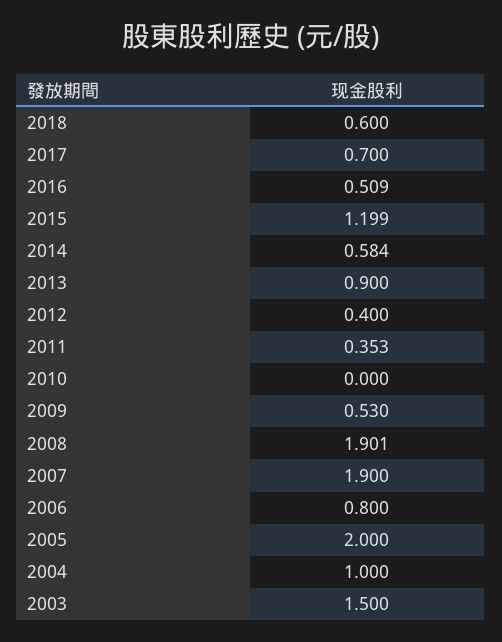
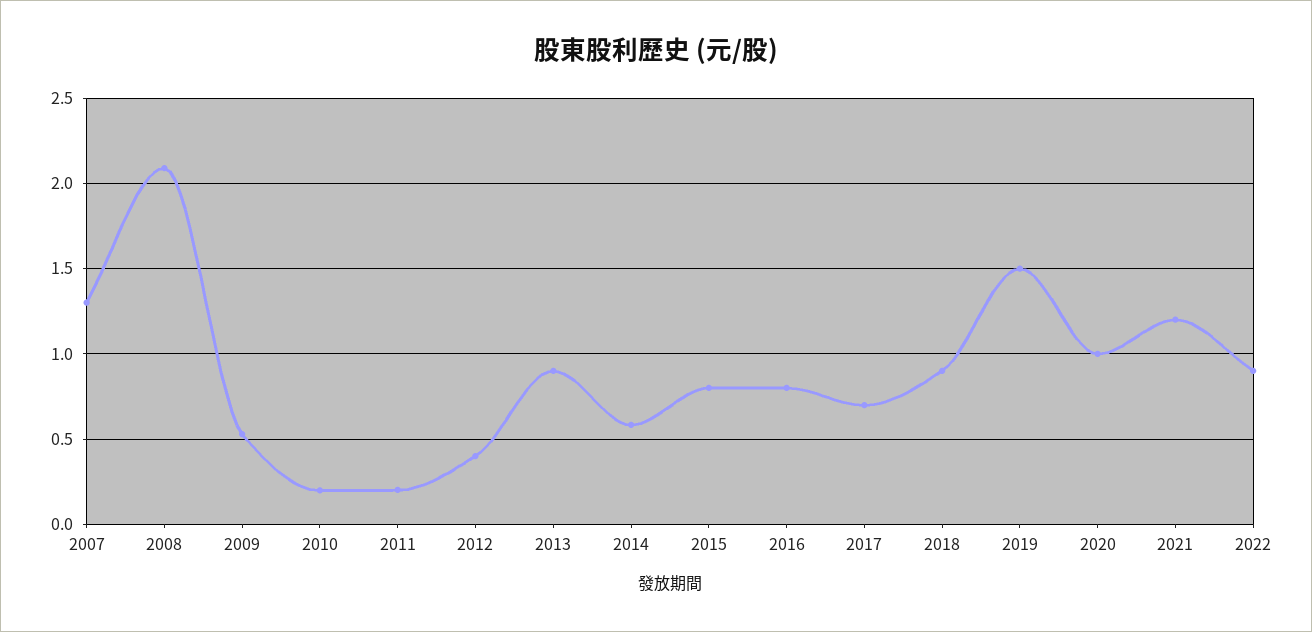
2018: 0.6 -> 0.9
2016: 0.509 -> 0.8
2015: 1.199 -> 0.8
2011: 0.353 -> 0.2
2010: 0 -> 0.2
2008: 1.901 -> 2.1
2007: 1.9 -> 1.3
2006: 0.8 -> none
2005: 2 -> none
2004: 1 -> none
2003: 1.5 -> none
2019: none -> 1.5
2020: none -> 1
2021: none -> 1.2
2022: none -> 0.9

